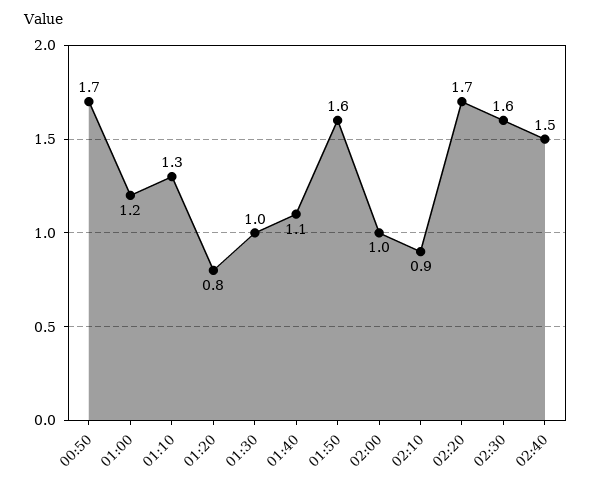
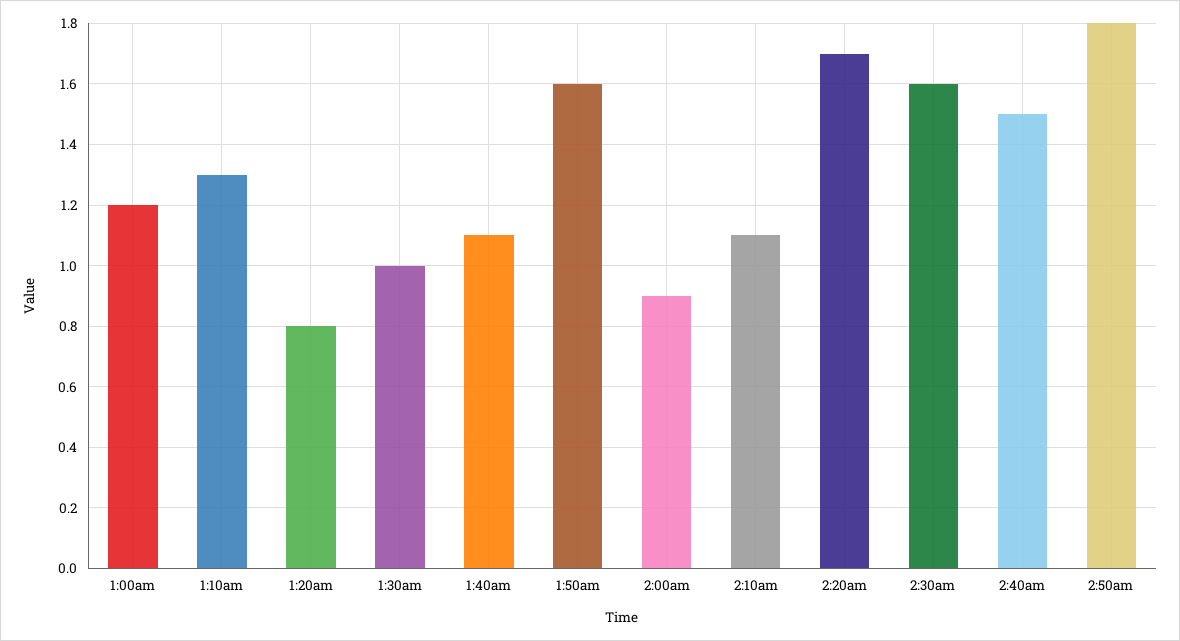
00:50: 1.7 -> none
02:00: 1 -> 0.9
02:10: 0.9 -> 1.1
2:50am: none -> 1.8

